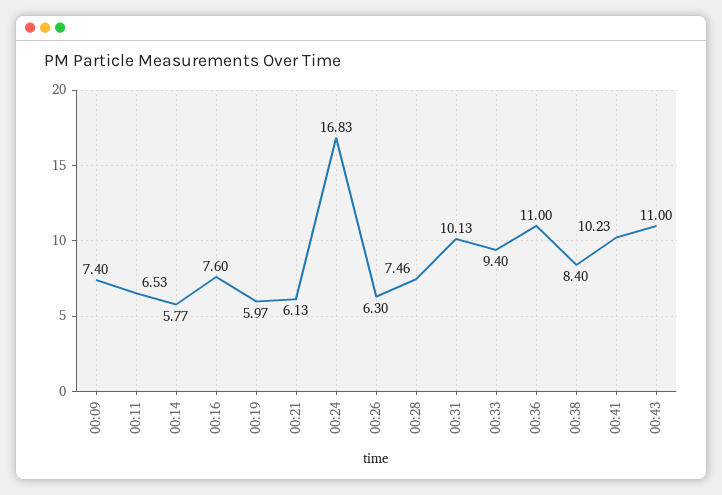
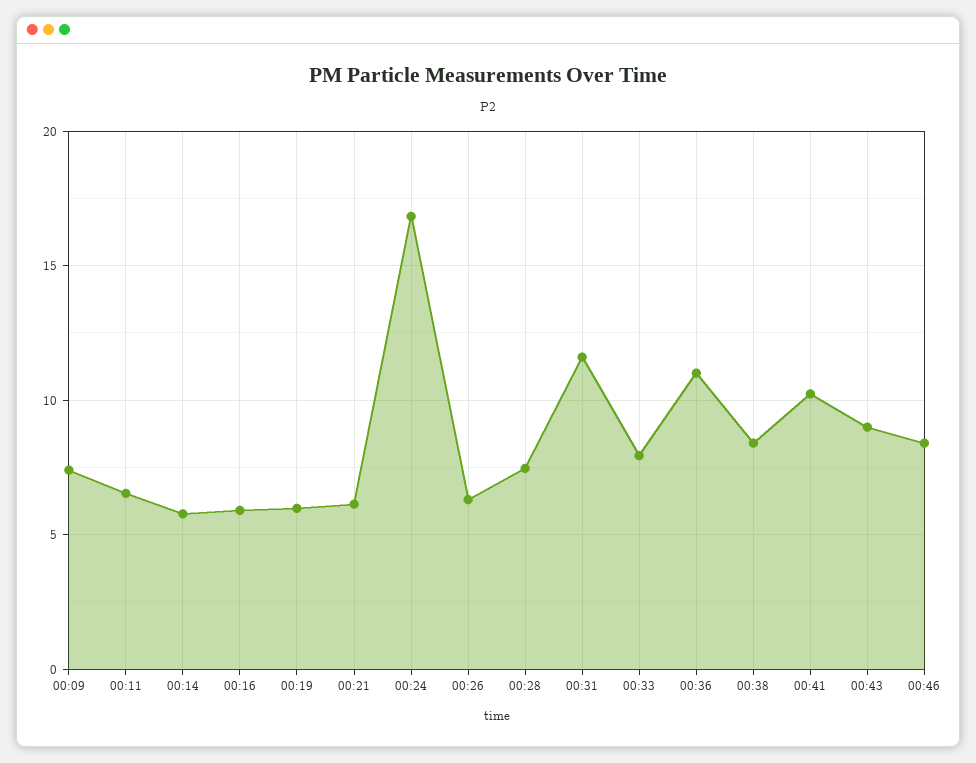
00:16: 7.6 -> 6
00:31: 10.13 -> 11.5
00:33: 9.4 -> 8
00:43: 11 -> 9
00:46: none -> 8.5

